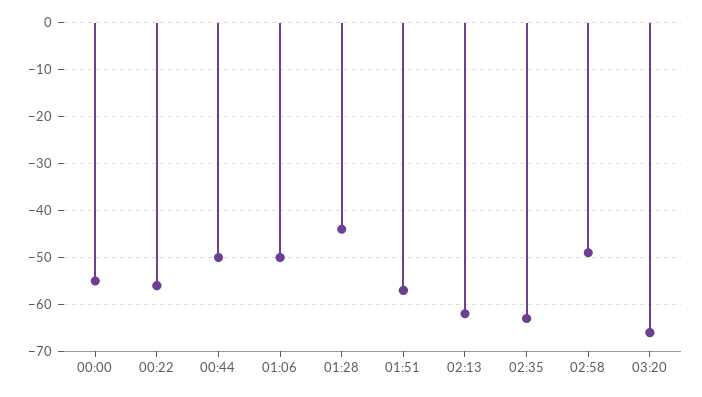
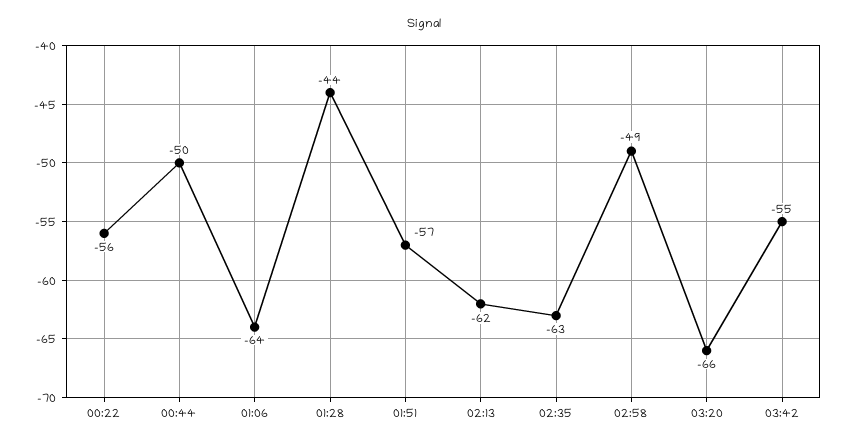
00:00: -55 -> none
01:06: -50 -> -64
03:42: none -> -55

